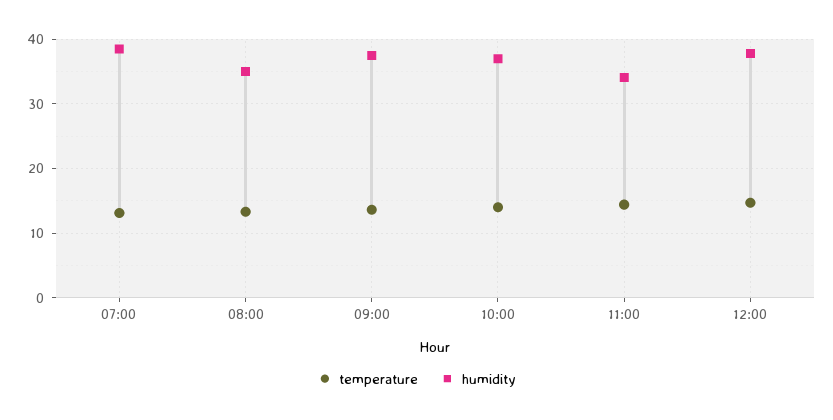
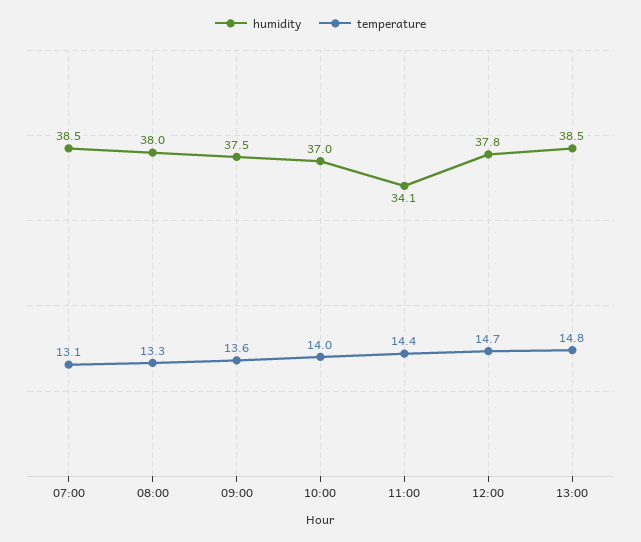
humidity, 08:00: 35 -> 38
humidity, 13:00: none -> 38.5
temperature, 13:00: none -> 14.8

